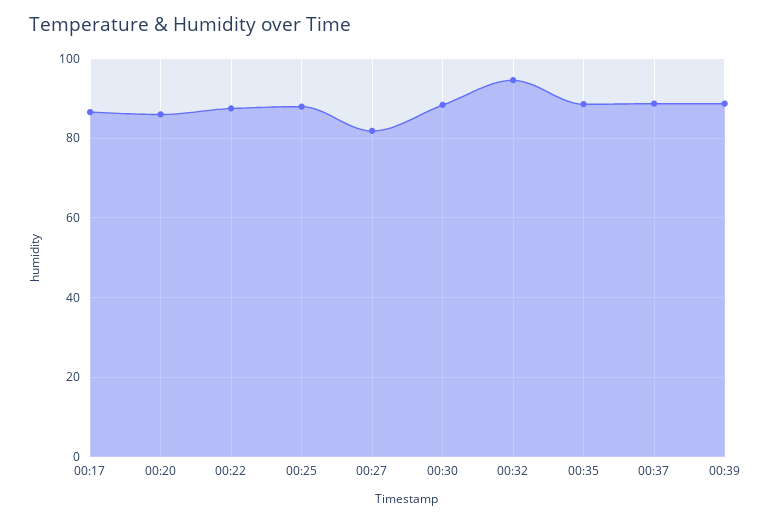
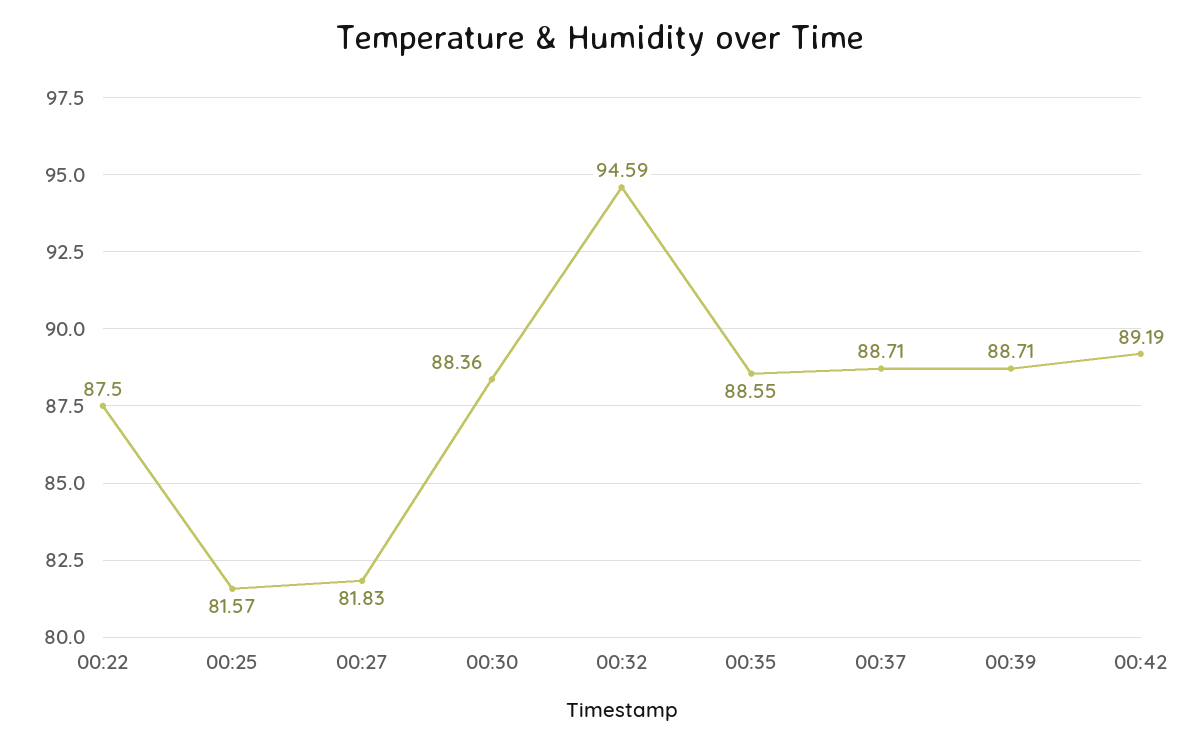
00:17: 86 -> none
00:20: 86 -> none
00:25: 88 -> 81.57
00:42: none -> 89.19

